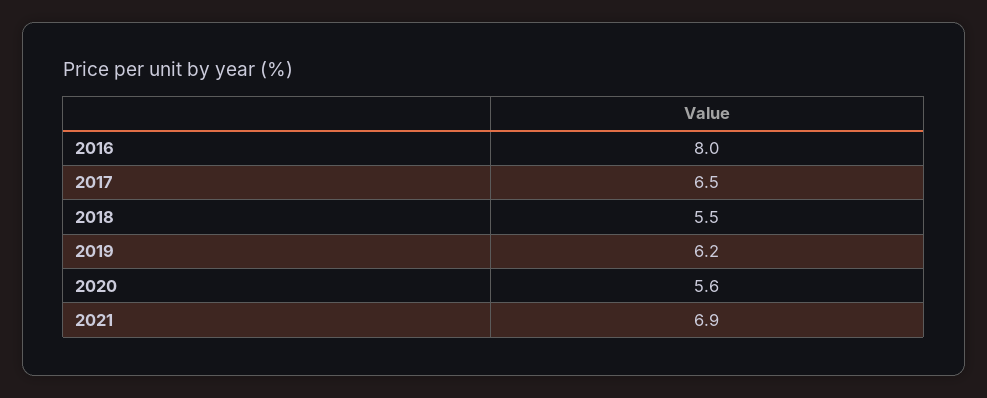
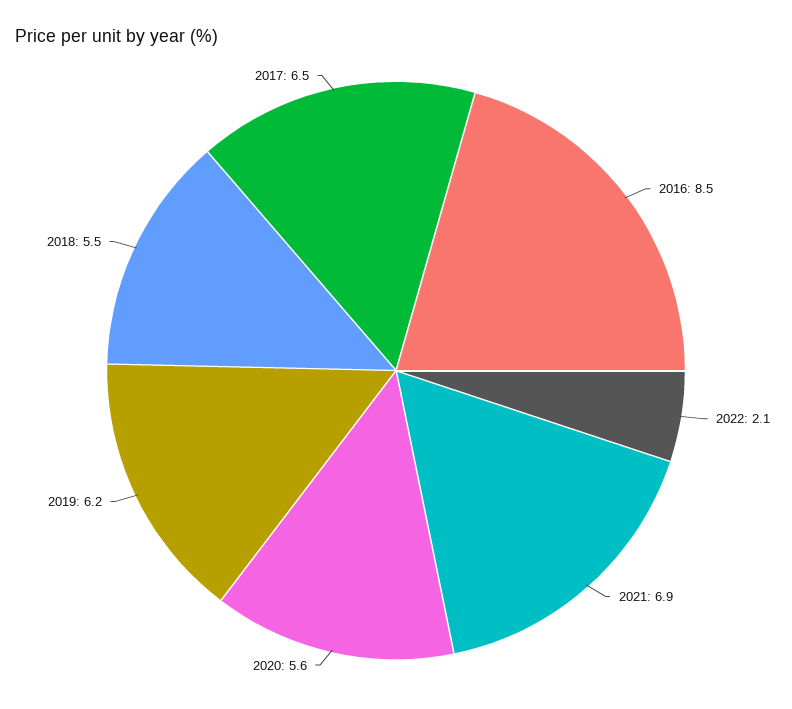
2016: 8 -> 8.5
2022: none -> 2.1

